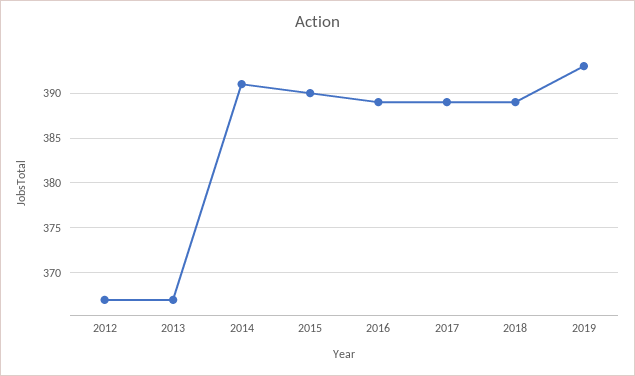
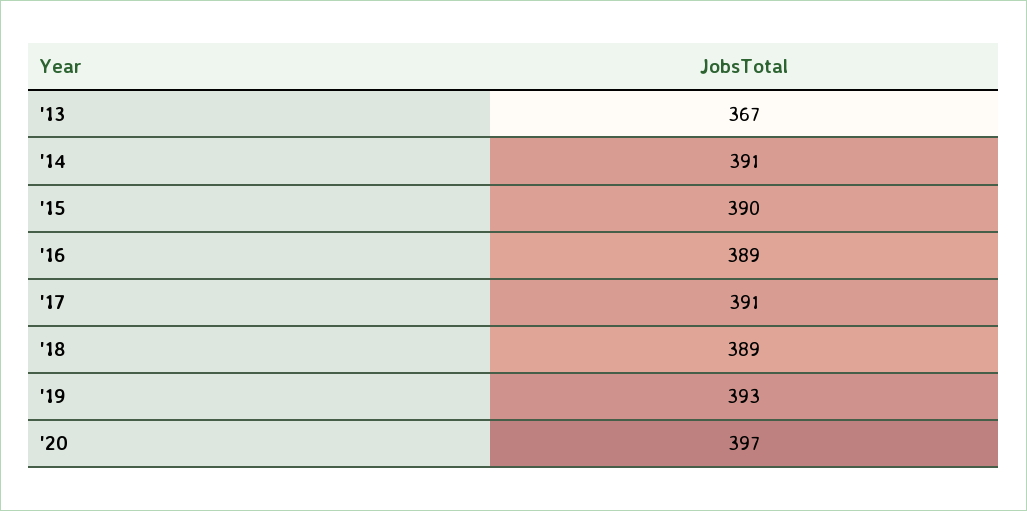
2012: 367 -> none
2017: 389 -> 391
'20: none -> 397

